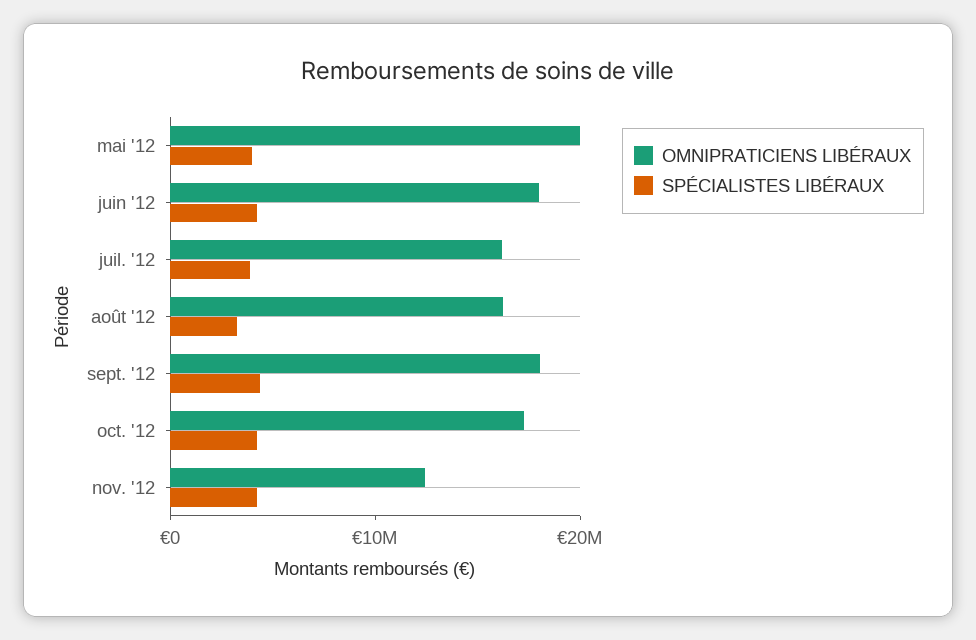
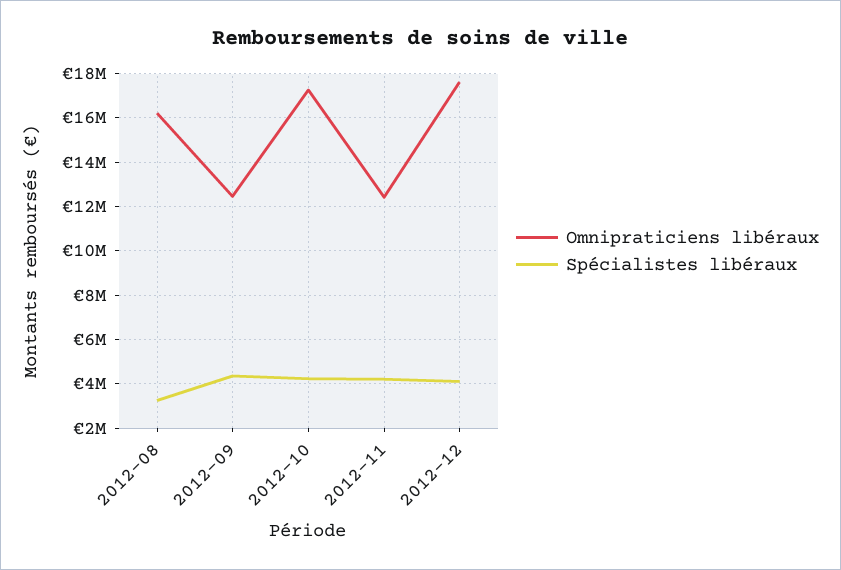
OMNIPRATICIENS LIBÉRAUX, mai '12: 20000000 -> none
SPÉCIALISTES LIBÉRAUX, mai '12: 4000000 -> none
OMNIPRATICIENS LIBÉRAUX, juin '12: 18000000 -> none
SPÉCIALISTES LIBÉRAUX, juin '12: 4000000 -> none
OMNIPRATICIENS LIBÉRAUX, juil. '12: 16000000 -> none
SPÉCIALISTES LIBÉRAUX, juil. '12: 4000000 -> none
OMNIPRATICIENS LIBÉRAUX, sept. '12: 18000000 -> 12500000
OMNIPRATICIENS LIBÉRAUX, 2012-12: none -> 17500000
SPÉCIALISTES LIBÉRAUX, 2012-12: none -> 4000000

